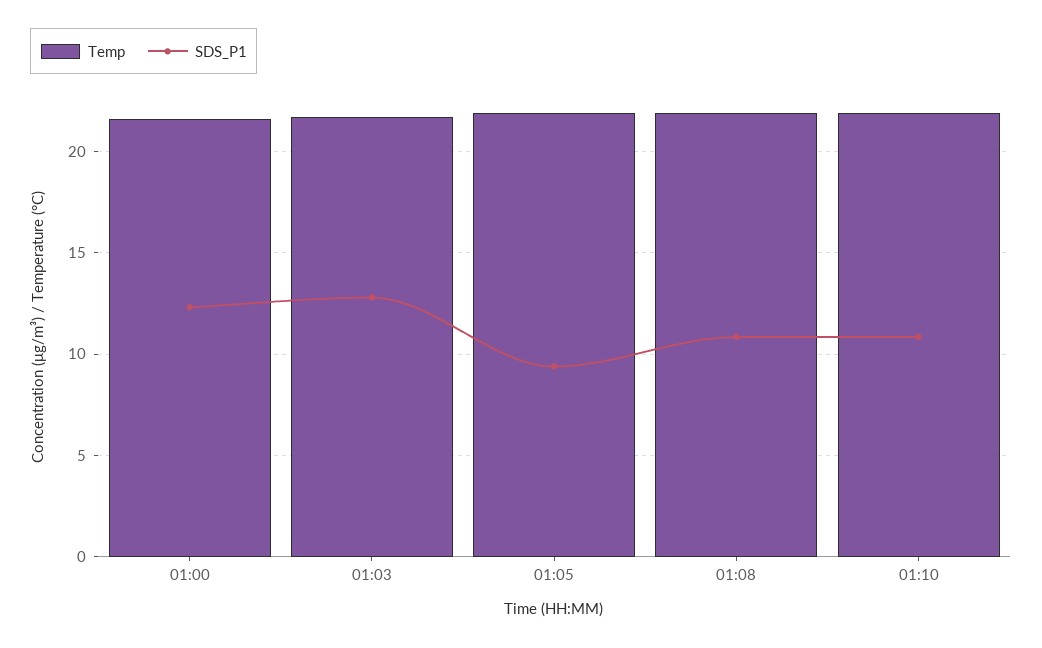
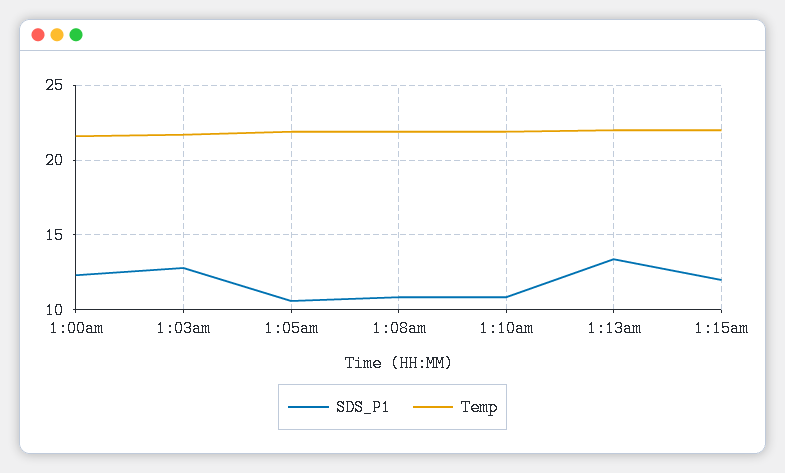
SDS_P1, 01:05: 9.5 -> 10.5
SDS_P1, 1:13am: none -> 13.5
Temp, 1:13am: none -> 22
SDS_P1, 1:15am: none -> 12
Temp, 1:15am: none -> 22

